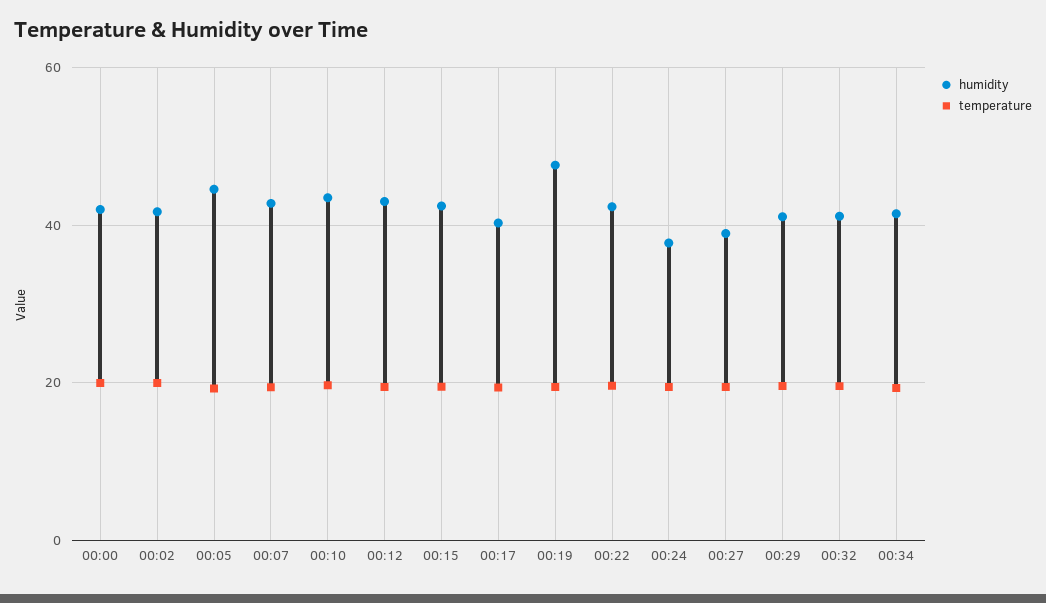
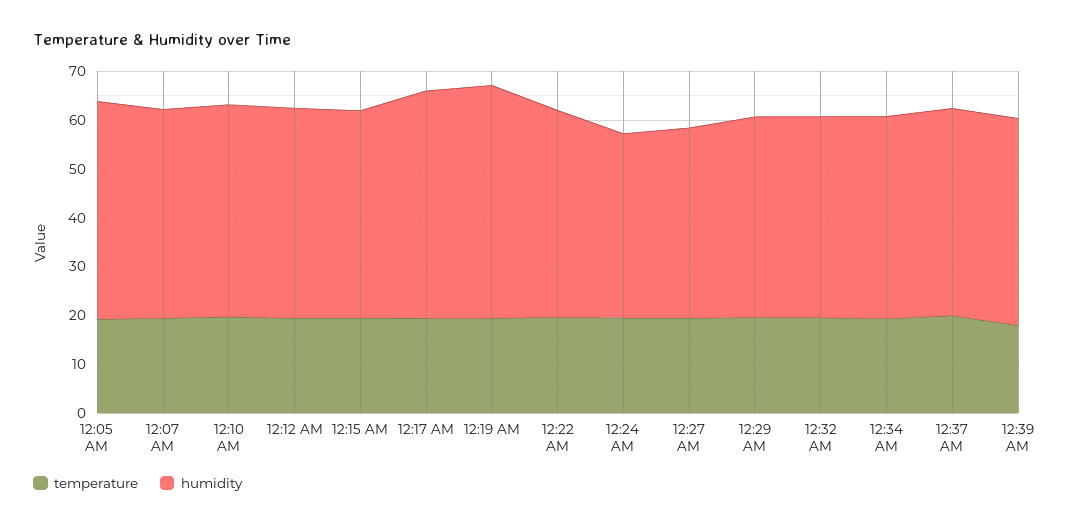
humidity, 00:00: 42 -> none
temperature, 00:00: 20 -> none
humidity, 00:02: 42 -> none
temperature, 00:02: 20 -> none
humidity, 00:17: 40 -> 46
temperature, 12:37 AM: none -> 20
humidity, 12:37 AM: none -> 42
temperature, 12:39 AM: none -> 18
humidity, 12:39 AM: none -> 42

